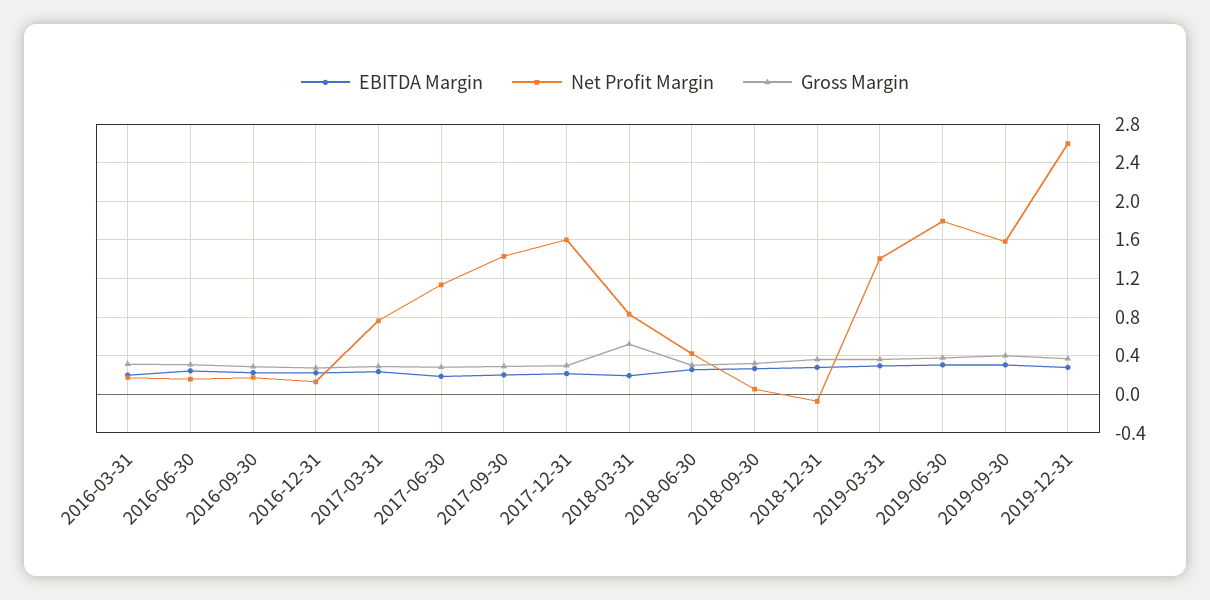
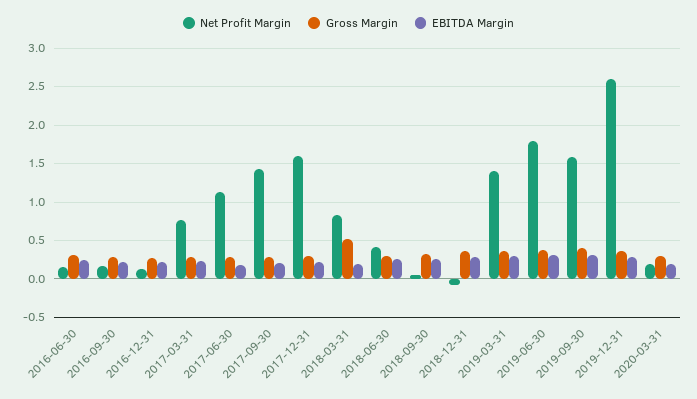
EBITDA Margin, 2016-03-31: 0.2 -> none
Net Profit Margin, 2016-03-31: 0.2 -> none
Gross Margin, 2016-03-31: 0.3 -> none
Net Profit Margin, 2020-03-31: none -> 0.2
Gross Margin, 2020-03-31: none -> 0.3
EBITDA Margin, 2020-03-31: none -> 0.2

